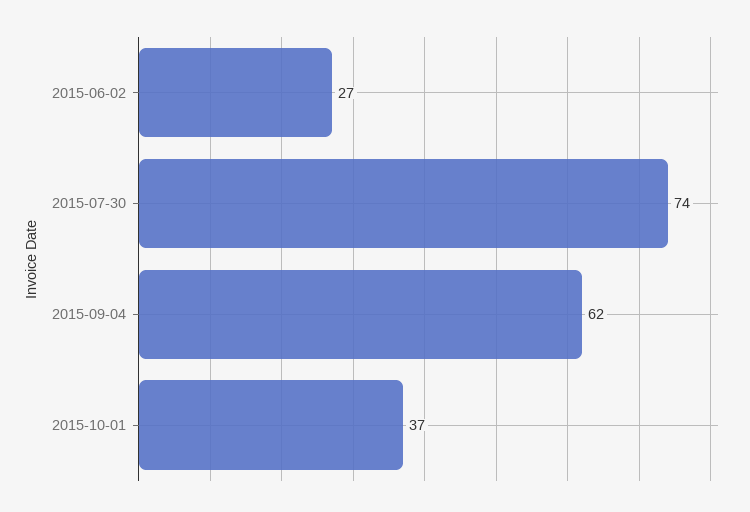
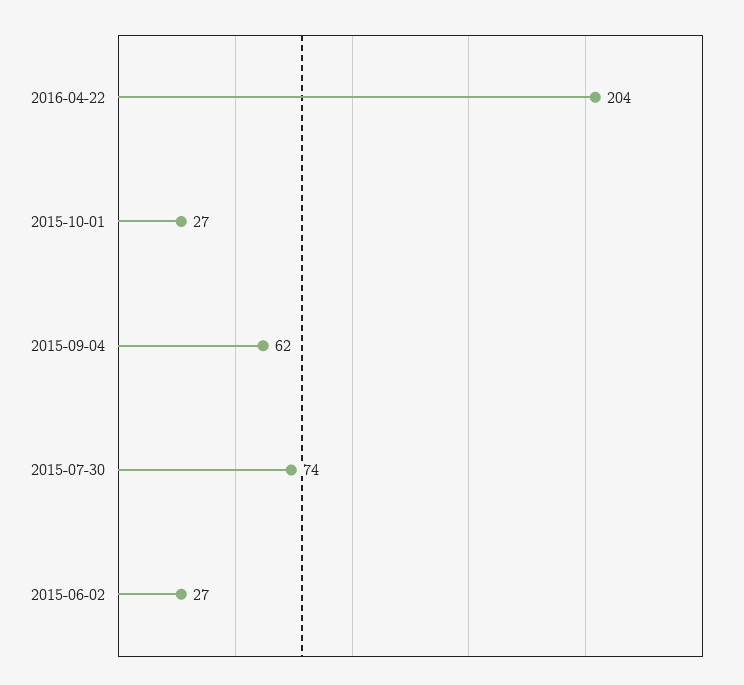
2015-10-01: 37 -> 27
2016-04-22: none -> 204

